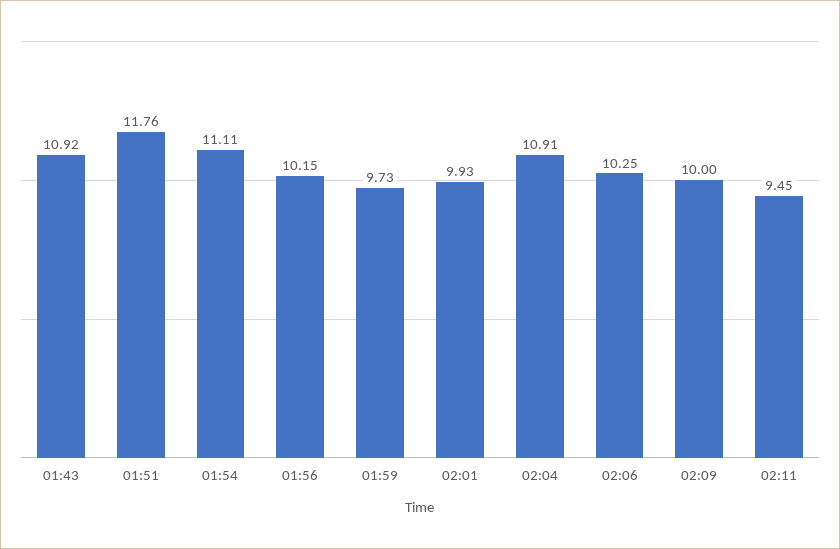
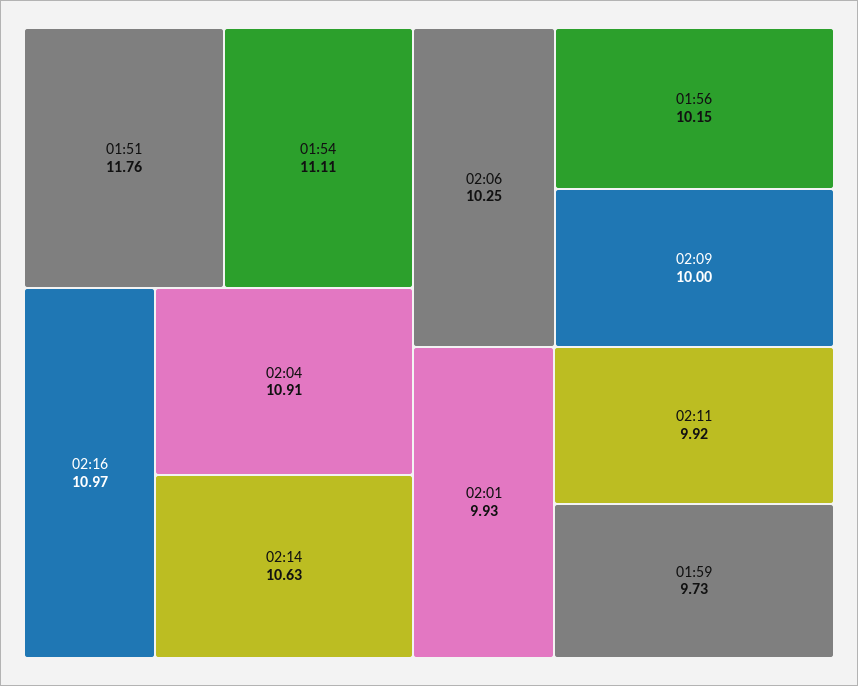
01:43: 10.92 -> none
02:11: 9.45 -> 9.92
02:16: none -> 10.97
02:14: none -> 10.63

